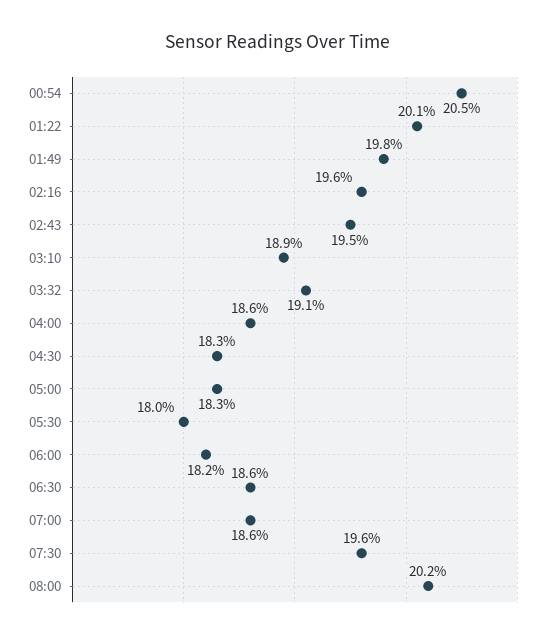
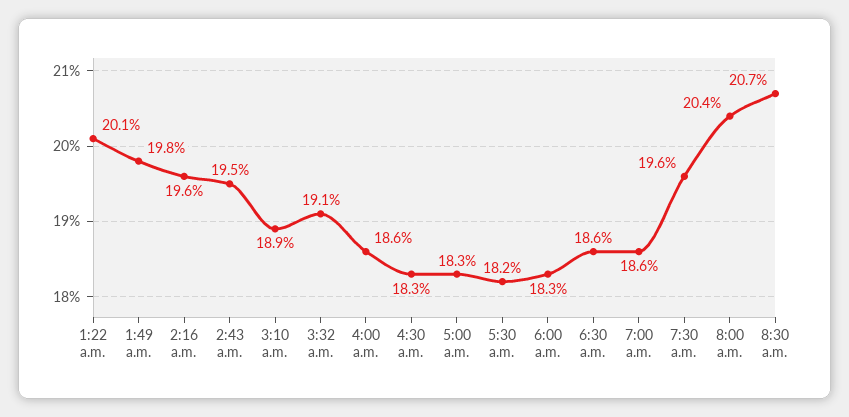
00:54: 20.5 -> none
05:30: 18 -> 18.2
06:00: 18.2 -> 18.3
08:00: 20.2 -> 20.4
8:30 a.m.: none -> 20.7

